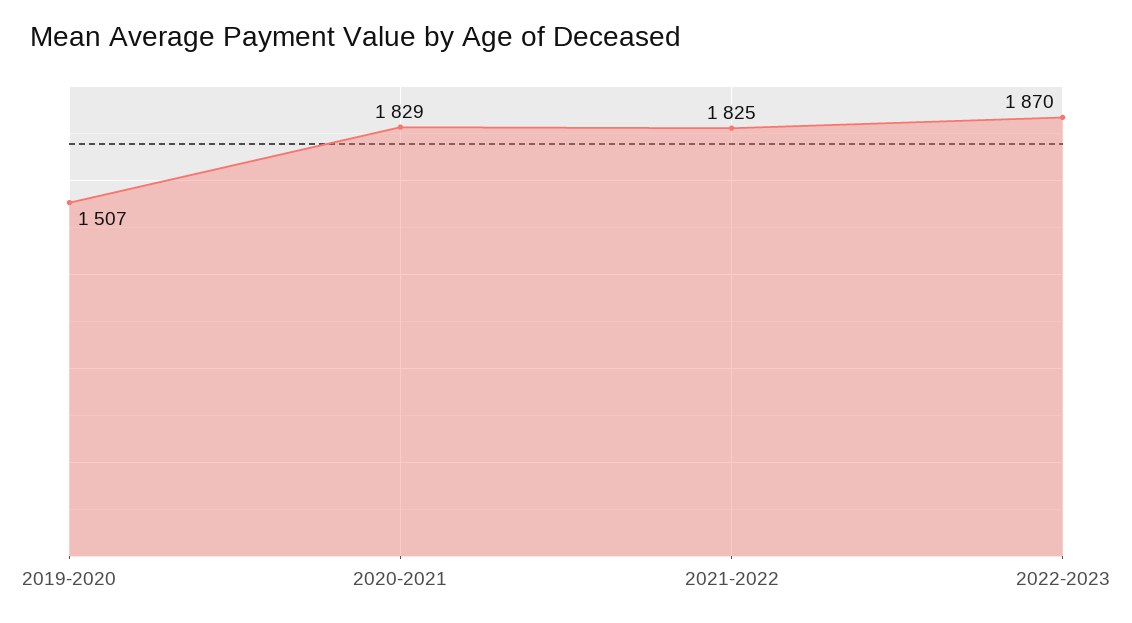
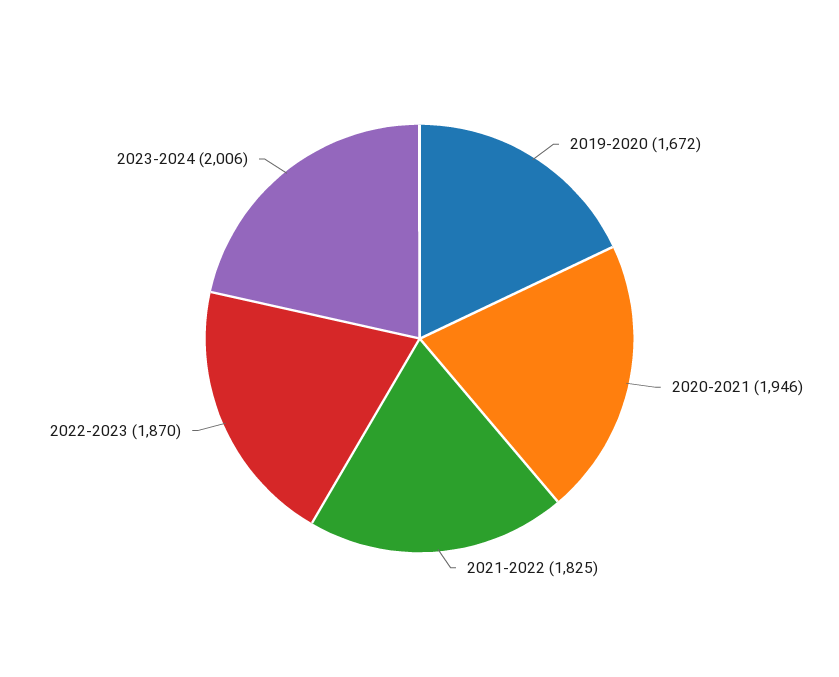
2019-2020: 1507 -> 1672
2020-2021: 1829 -> 1946
2023-2024: none -> 2006

